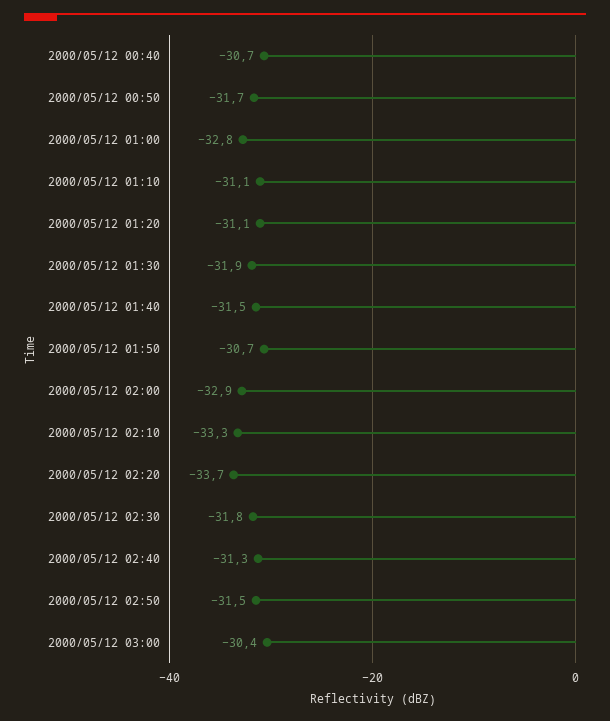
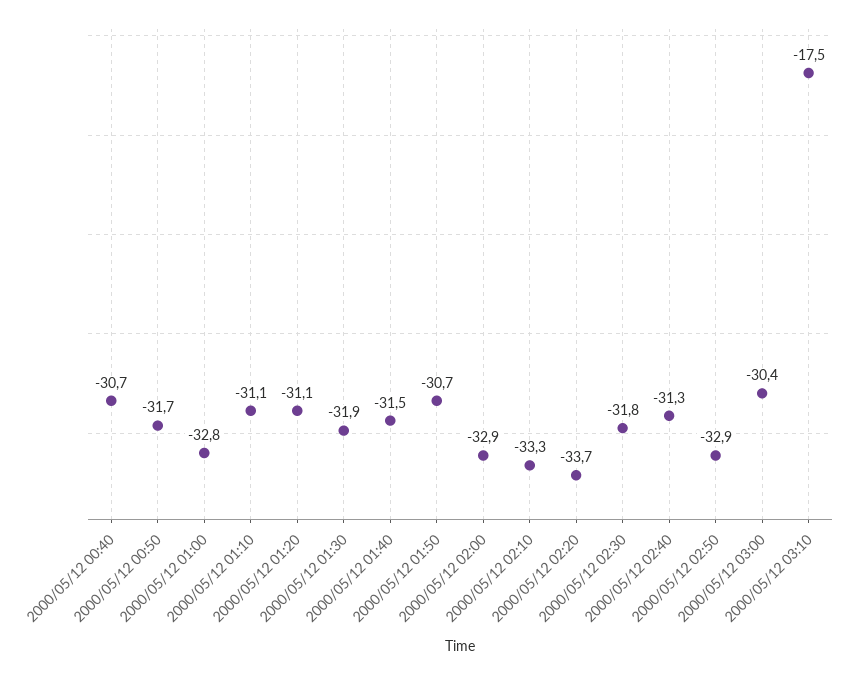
2000/05/12 02:50: -31.5 -> -32.9
2000/05/12 03:10: none -> -17.5

